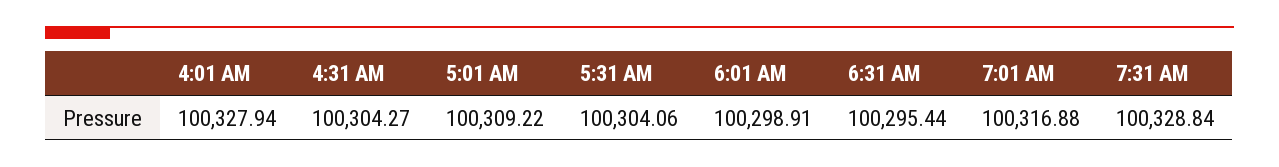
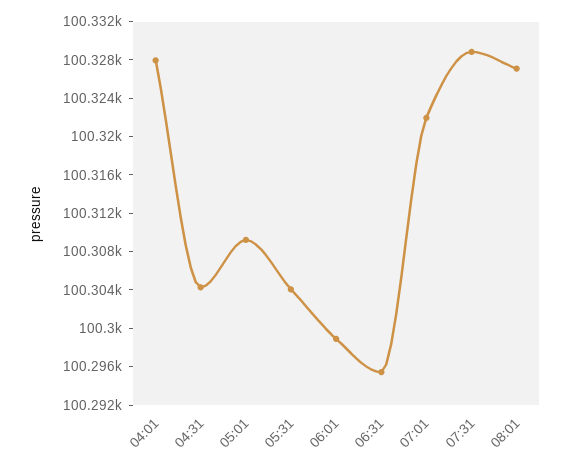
7:01 AM: 100316.88 -> 100322
08:01: none -> 100327

